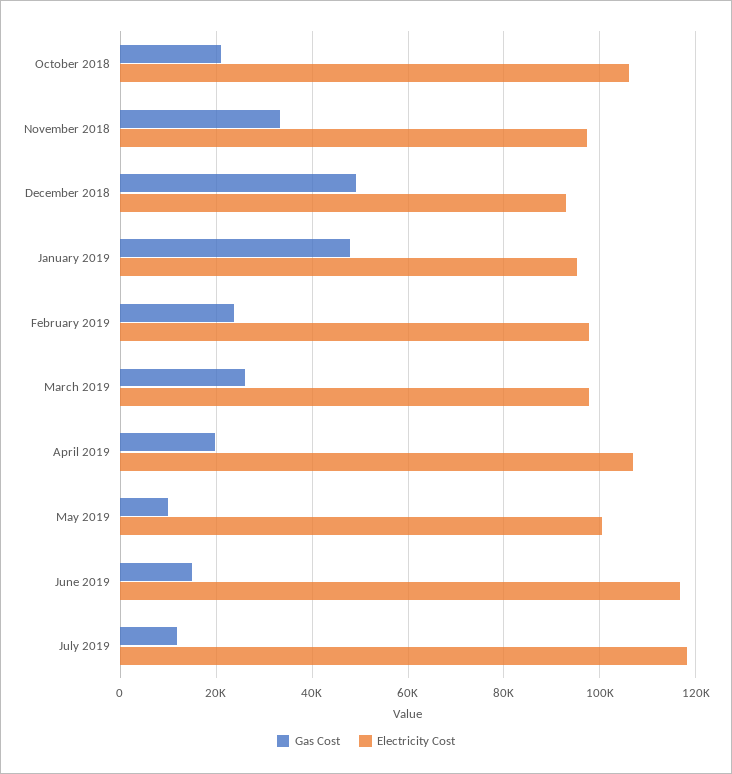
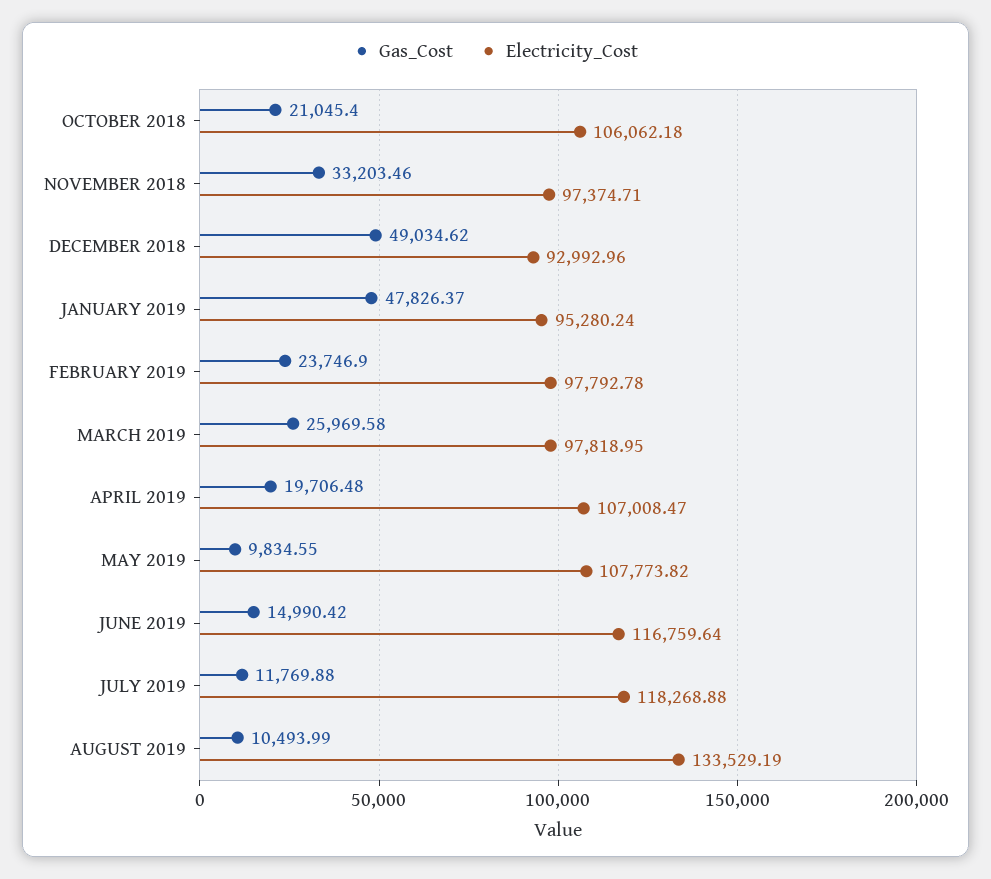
Electricity Cost, May 2019: 100000 -> 107773.82
Gas Cost, AUGUST 2019: none -> 10493.99
Electricity Cost, AUGUST 2019: none -> 133529.19

